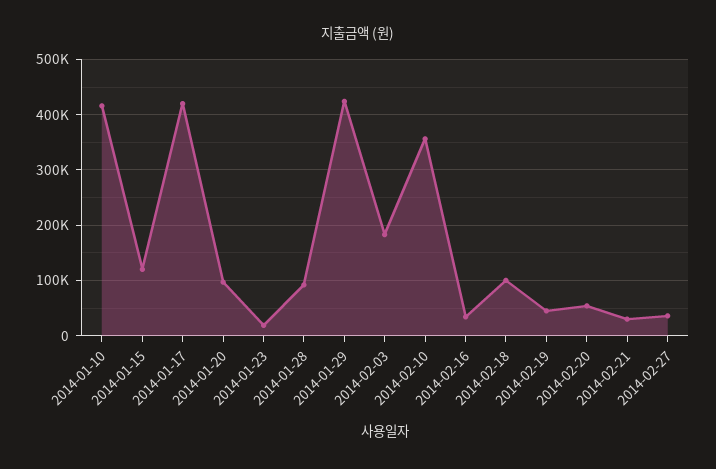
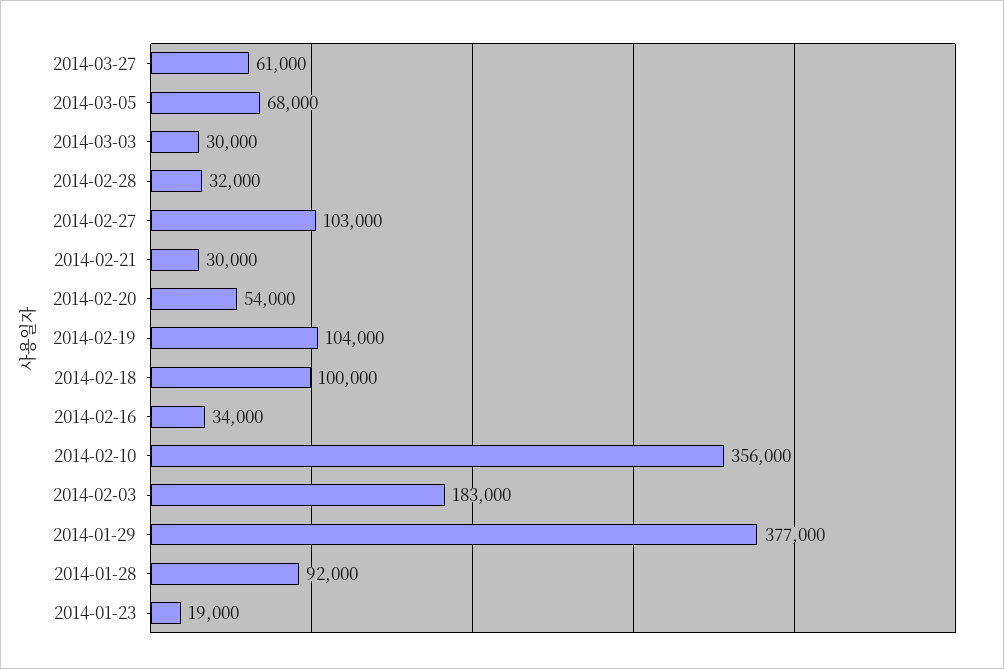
2014-01-10: 420000 -> none
2014-01-15: 120000 -> none
2014-01-17: 420000 -> none
2014-01-20: 100000 -> none
2014-01-29: 420000 -> 377000
2014-02-19: 40000 -> 104000
2014-02-27: 40000 -> 103000
2014-03-27: none -> 61000
2014-03-05: none -> 68000
2014-03-03: none -> 30000
2014-02-28: none -> 32000

